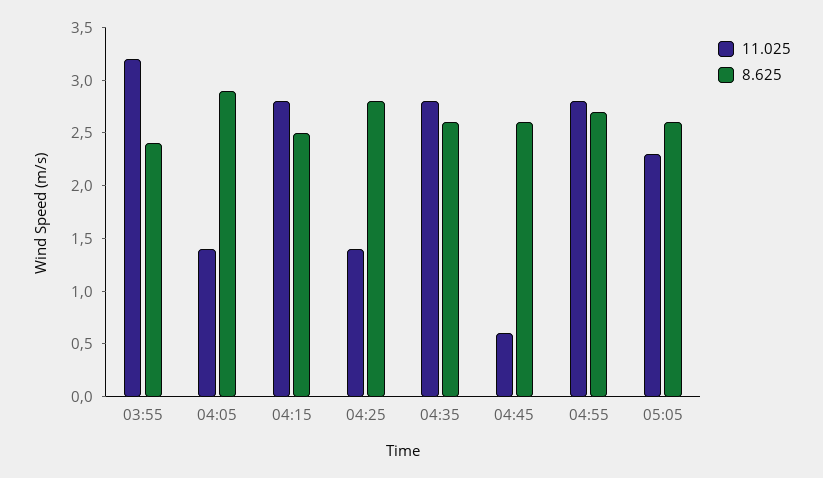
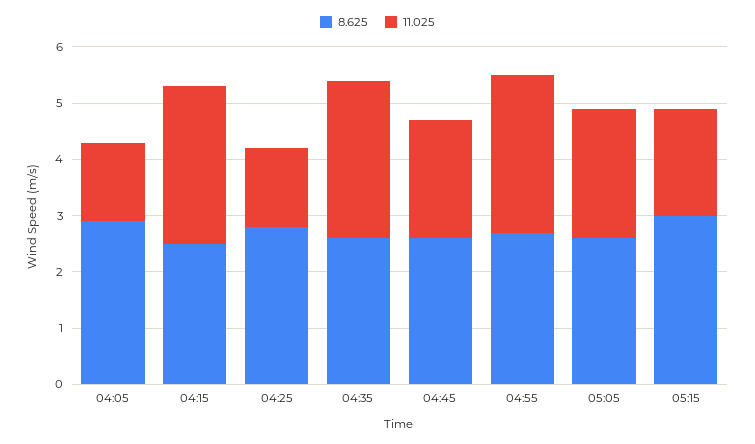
11.025, 03:55: 3.2 -> none
8.625, 03:55: 2.4 -> none
11.025, 04:45: 0.6 -> 2
8.625, 05:15: none -> 3
11.025, 05:15: none -> 2

